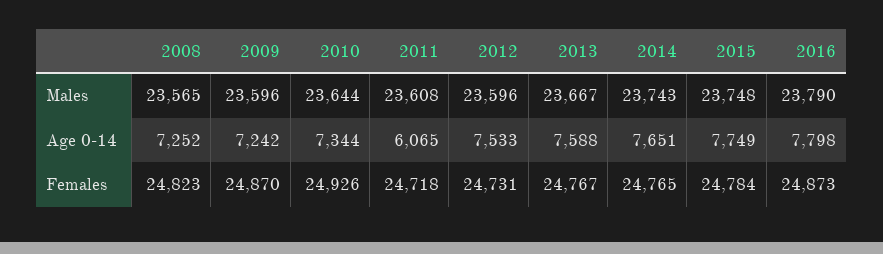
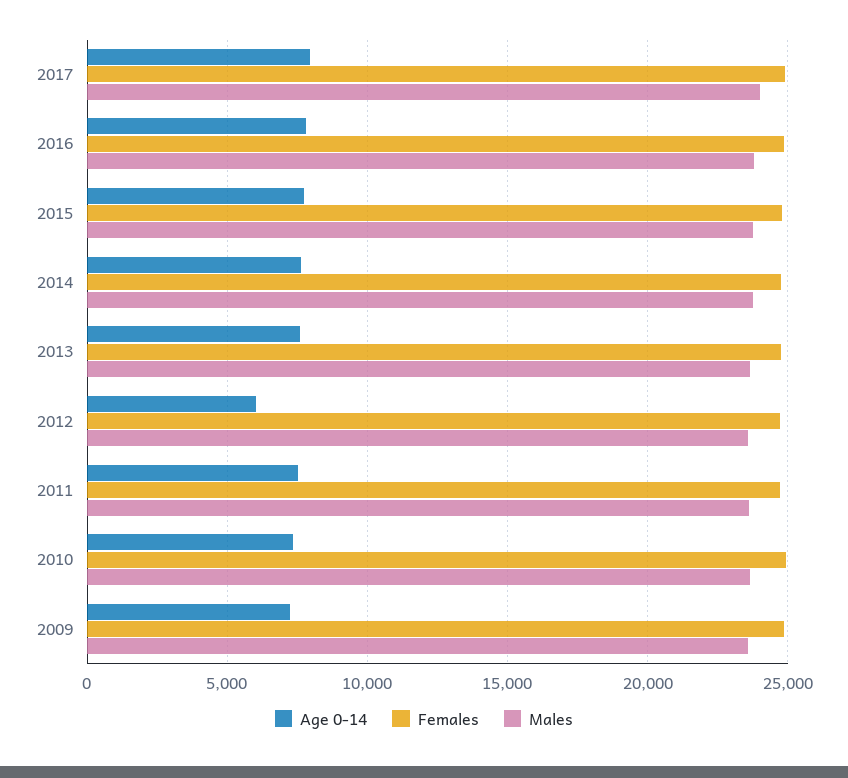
Males, 2008: 23565 -> none
Age 0-14, 2008: 7252 -> none
Age 0-14, 2011: 6065 -> 7500
Age 0-14, 2012: 7533 -> 6000
Females, 2008: 24823 -> none
Age 0-14, 2017: none -> 8000
Females, 2017: none -> 25000
Males, 2017: none -> 24000

